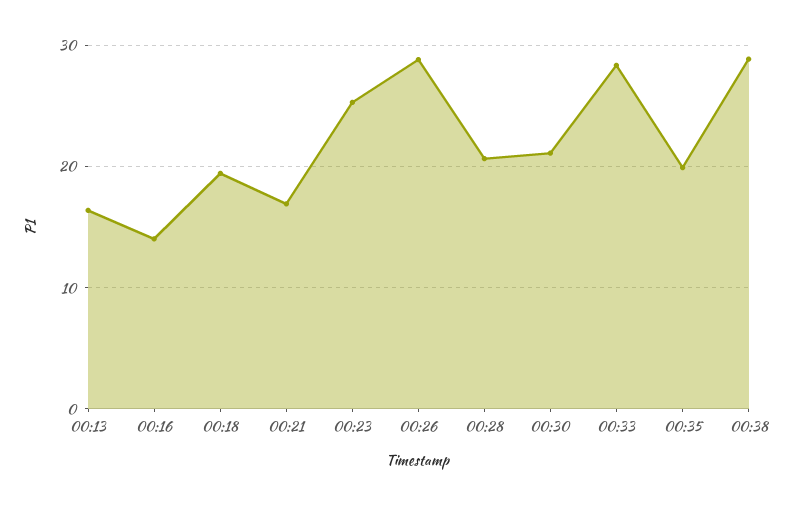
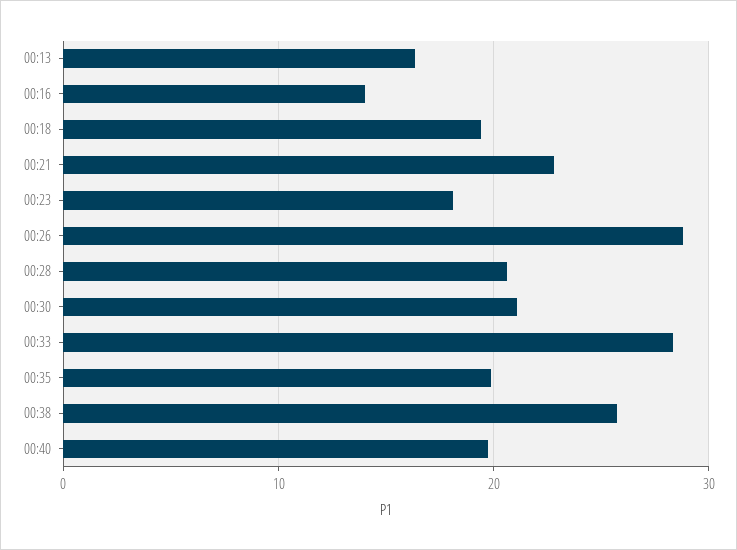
00:21: 17 -> 23
00:23: 25 -> 18
00:38: 29 -> 26
00:40: none -> 20

